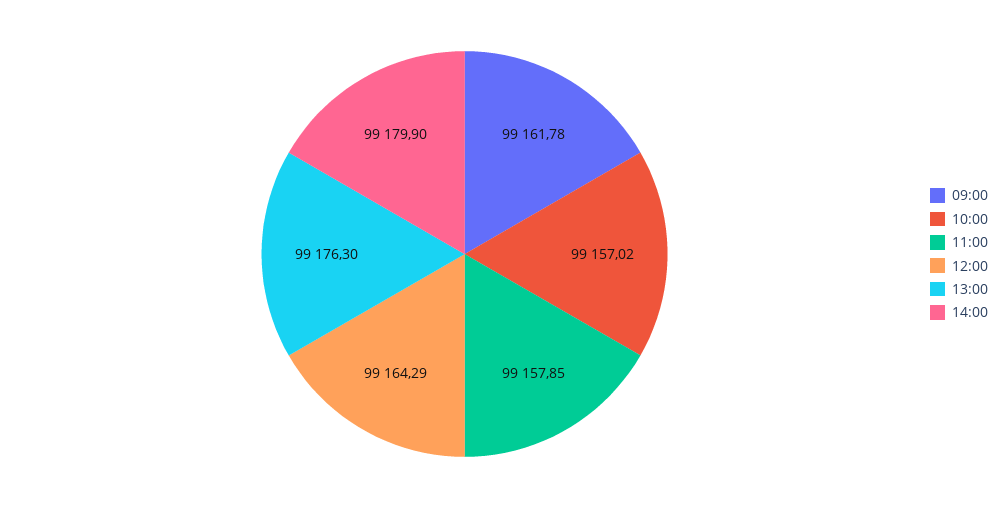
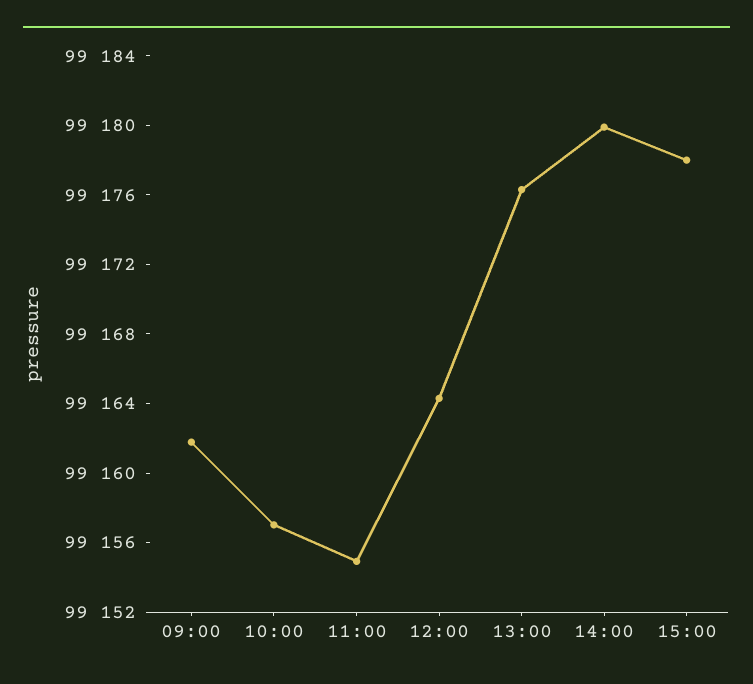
11:00: 99157.85 -> 99155
15:00: none -> 99178

